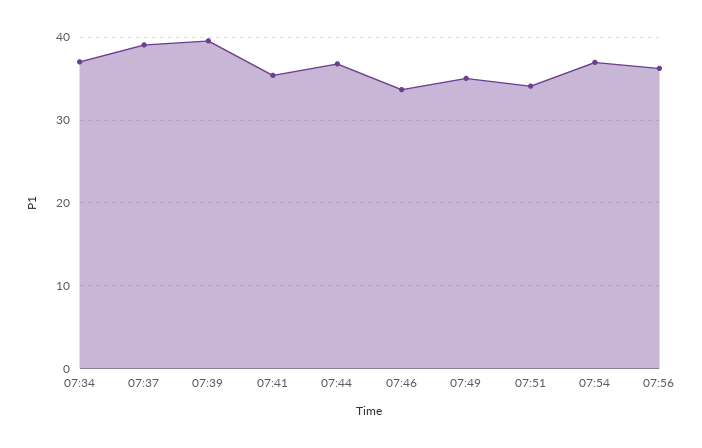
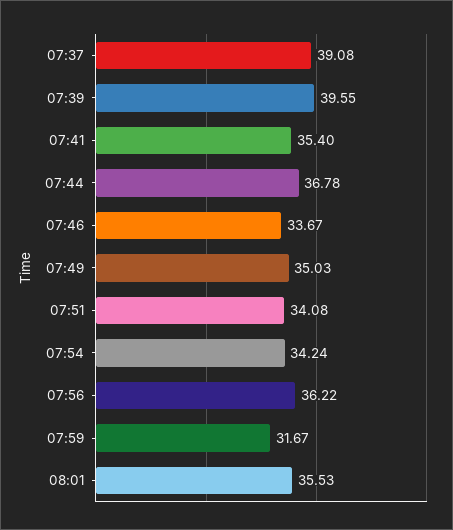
07:34: 37 -> none
07:54: 37 -> 34.24
07:59: none -> 31.67
08:01: none -> 35.53

